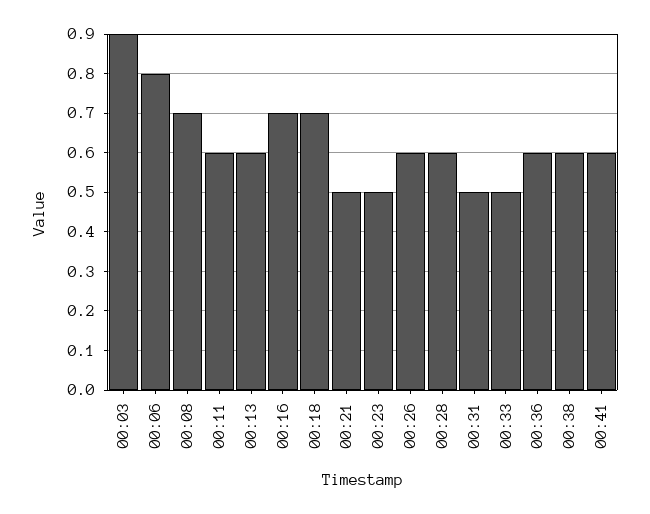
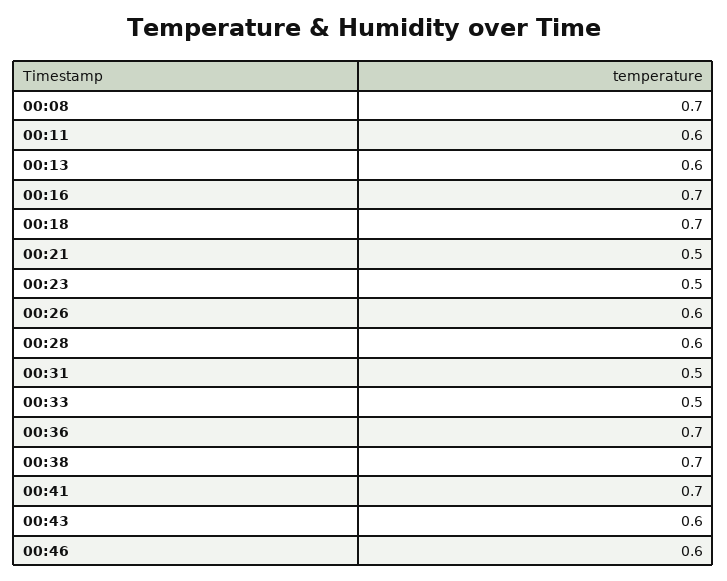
00:03: 0.9 -> none
00:06: 0.8 -> none
00:36: 0.6 -> 0.7
00:38: 0.6 -> 0.7
00:41: 0.6 -> 0.7
00:43: none -> 0.6
00:46: none -> 0.6

